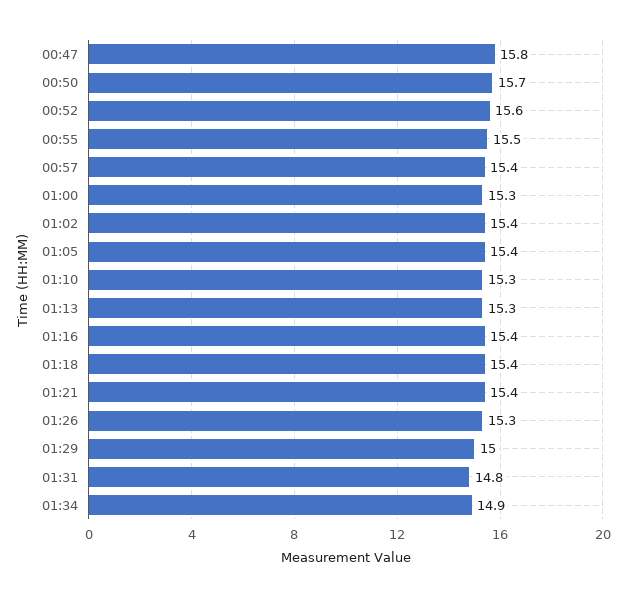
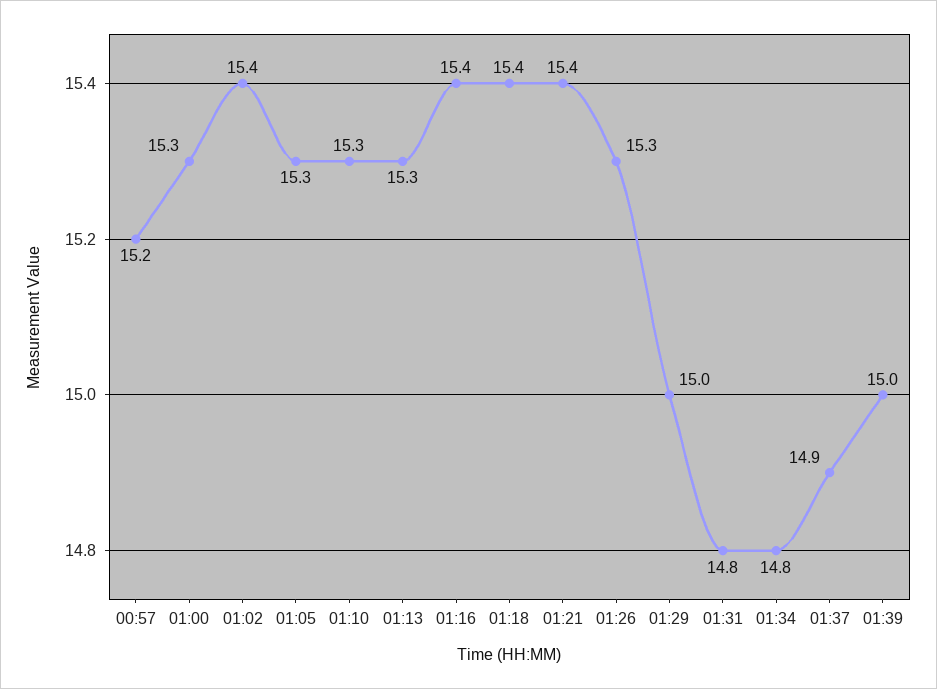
00:47: 15.8 -> none
00:50: 15.7 -> none
00:52: 15.6 -> none
00:55: 15.5 -> none
00:57: 15.4 -> 15.2
01:05: 15.4 -> 15.3
01:34: 14.9 -> 14.8
01:37: none -> 14.9
01:39: none -> 15

